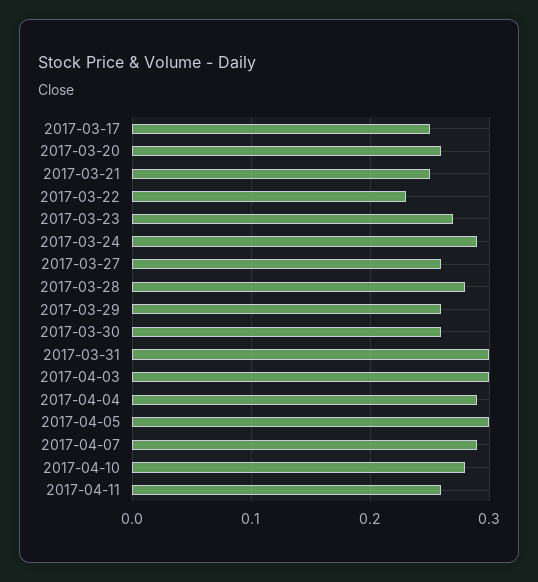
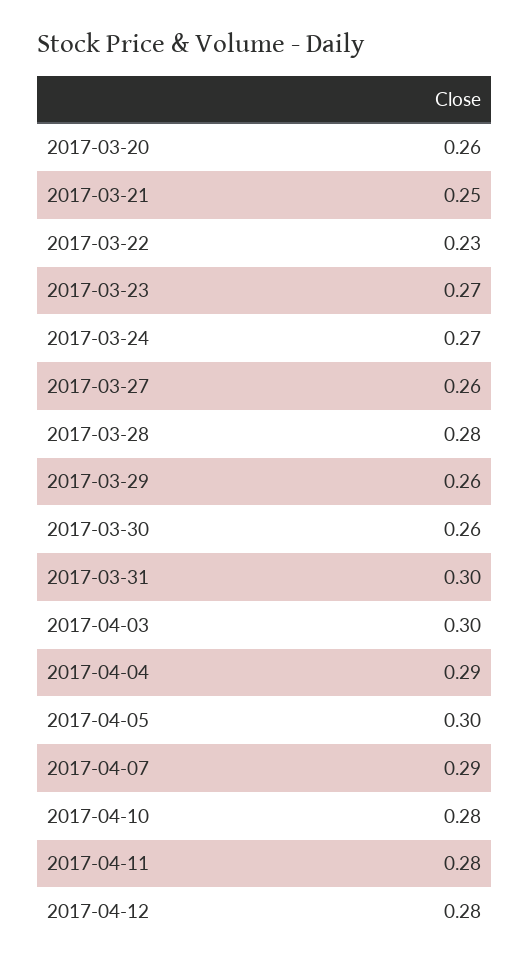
2017-03-17: 0.25 -> none
2017-03-24: 0.29 -> 0.27
2017-04-11: 0.26 -> 0.28
2017-04-12: none -> 0.28

